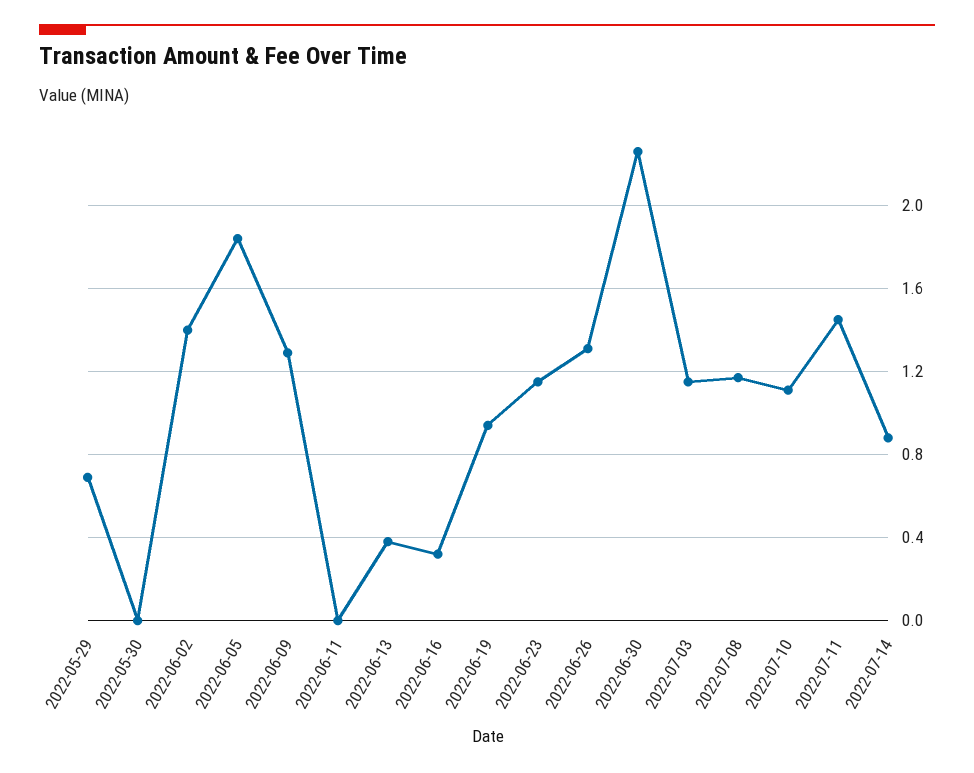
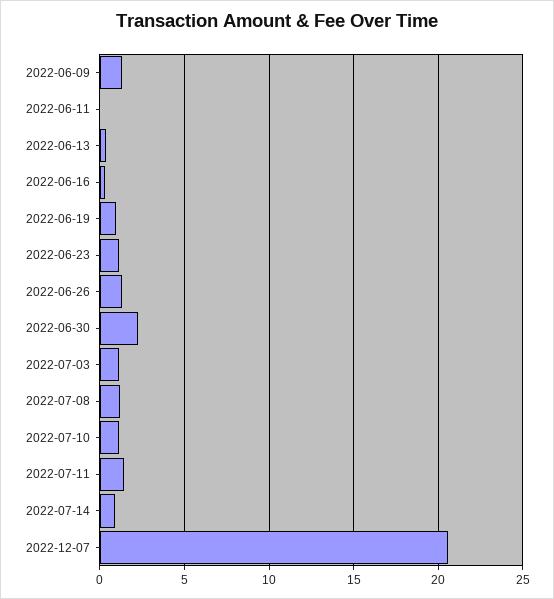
2022-05-29: 0.7 -> none
2022-05-30: 0 -> none
2022-06-02: 1.4 -> none
2022-06-05: 1.85 -> none
2022-12-07: none -> 20.5

